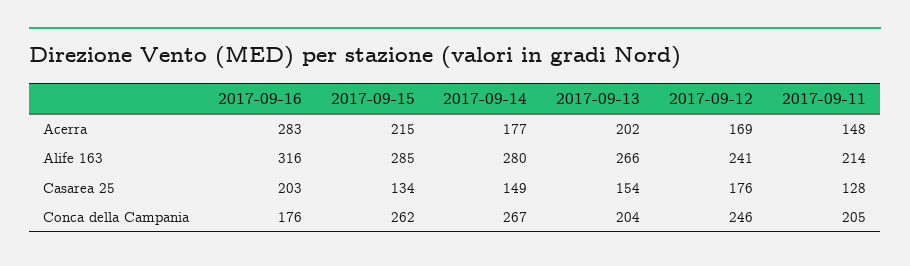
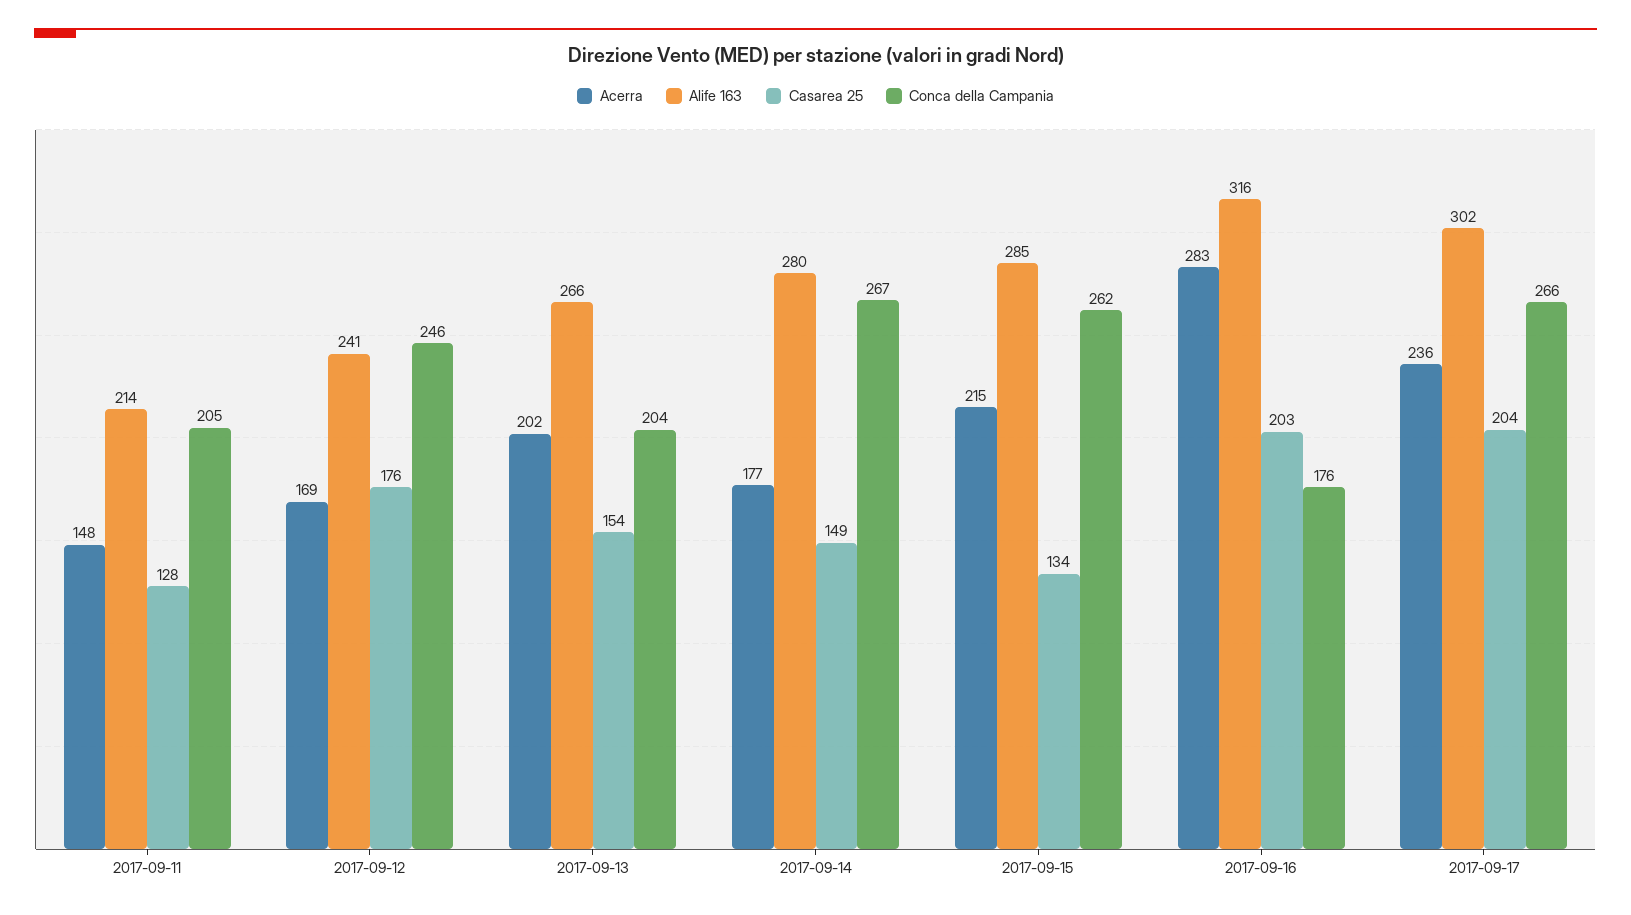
Acerra, 2017-09-17: none -> 236
Alife 163, 2017-09-17: none -> 302
Casarea 25, 2017-09-17: none -> 204
Conca della Campania, 2017-09-17: none -> 266

